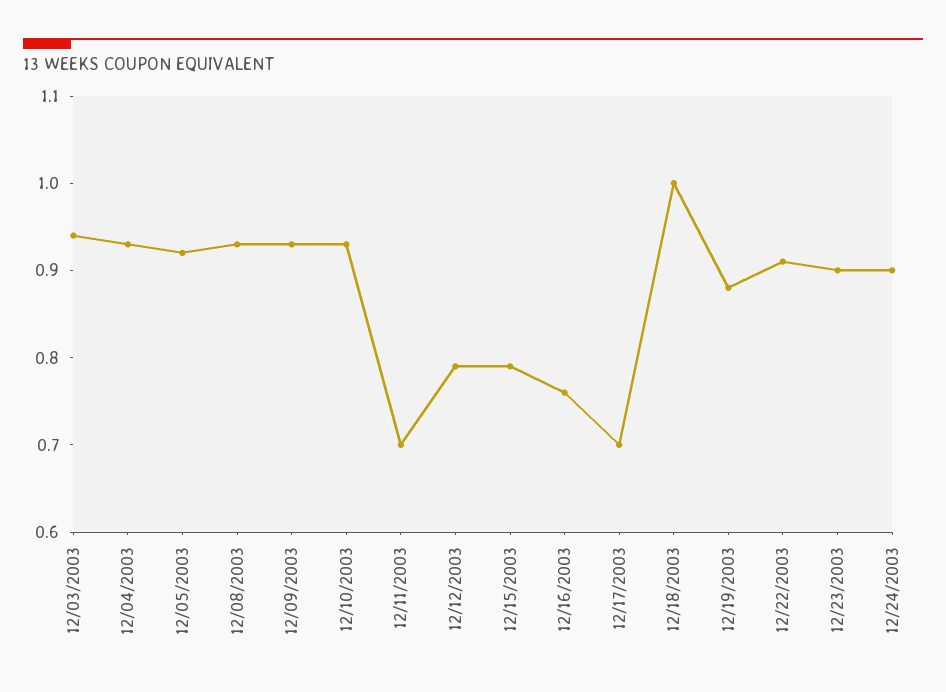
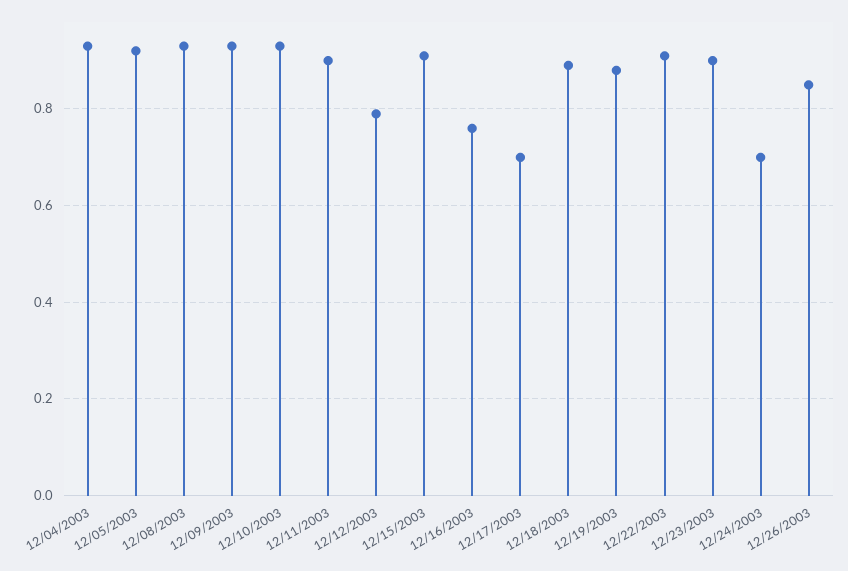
12/03/2003: 0.94 -> none
12/11/2003: 0.7 -> 0.9
12/15/2003: 0.79 -> 0.9
12/18/2003: 1 -> 0.9
12/24/2003: 0.9 -> 0.7
12/26/2003: none -> 0.85

